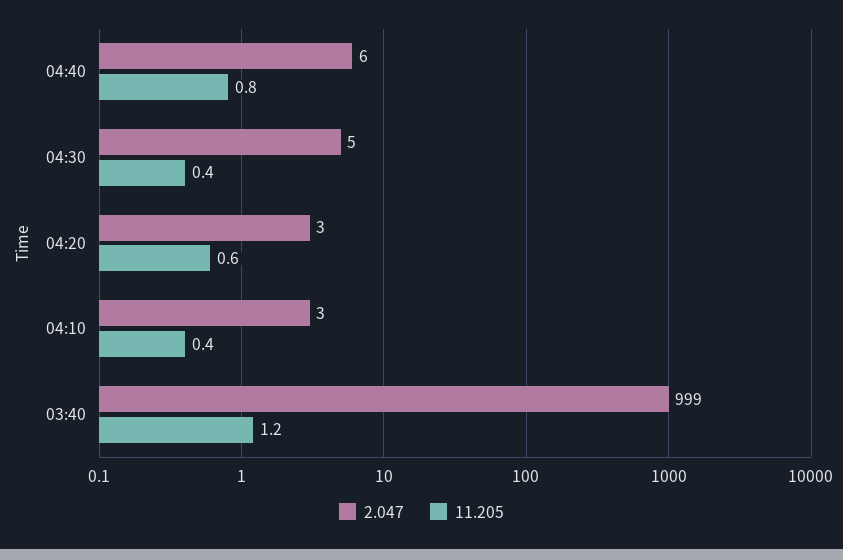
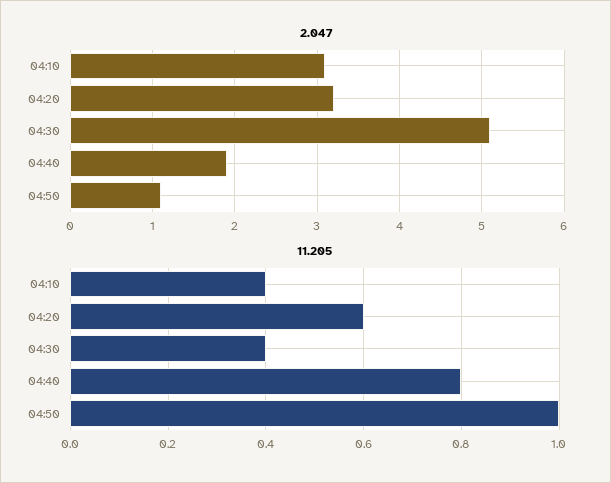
2.047, 04:40: 6 -> 1.9
2.047, 03:40: 999 -> none
11.205, 03:40: 1.2 -> none
2.047, 04:50: none -> 1.1
11.205, 04:50: none -> 1

